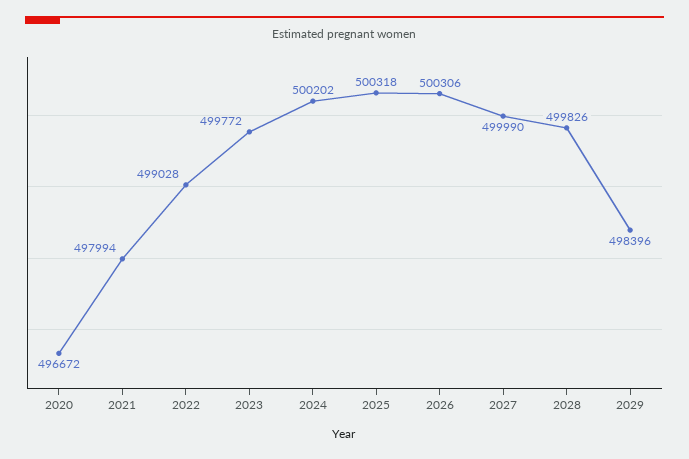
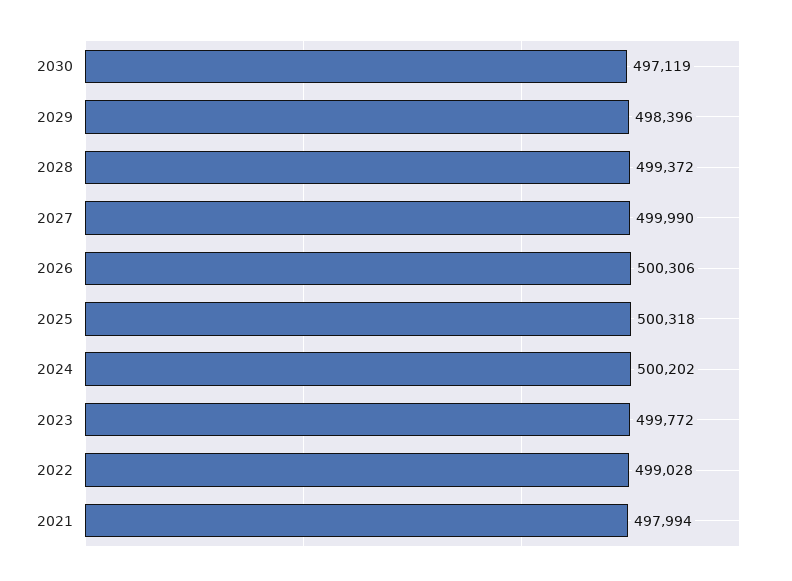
2020: 496672 -> none
2028: 499826 -> 499372
2030: none -> 497119

